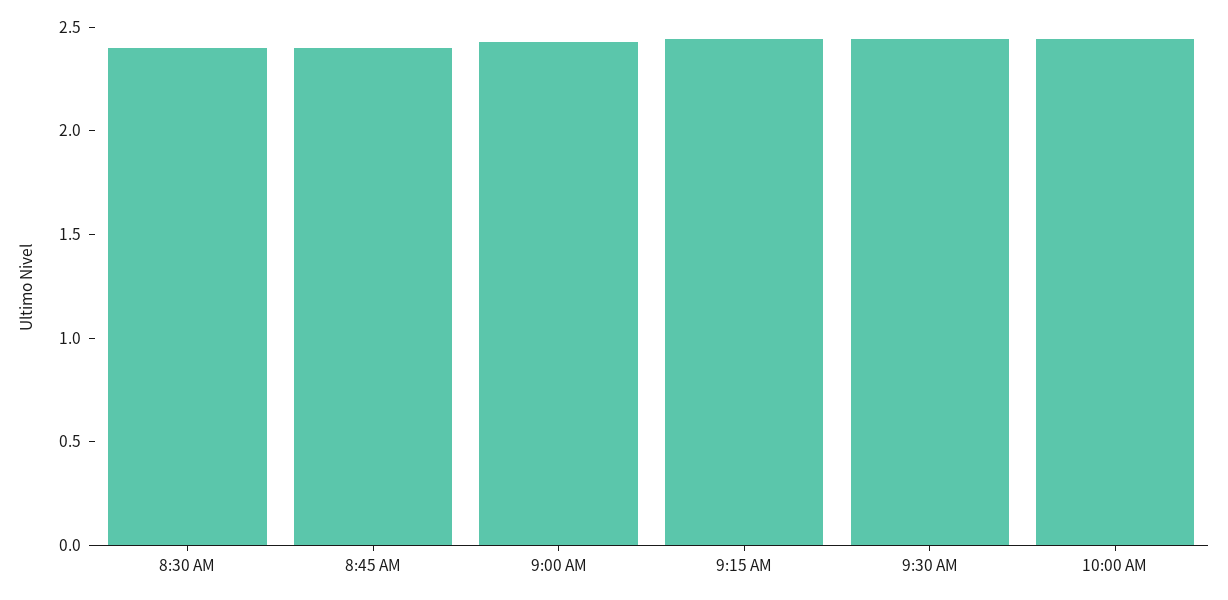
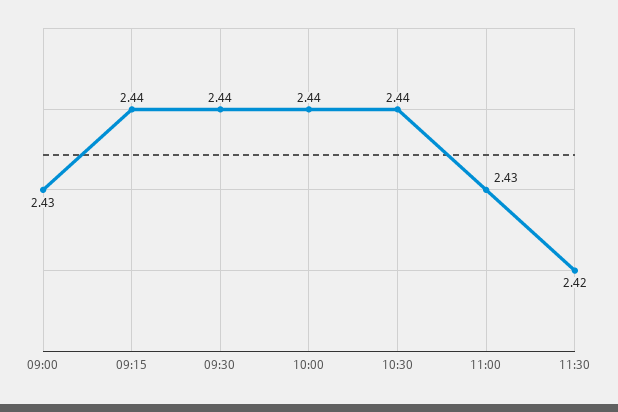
8:30 AM: 2.4 -> none
8:45 AM: 2.4 -> none
10:30: none -> 2.44
11:00: none -> 2.43
11:30: none -> 2.42

